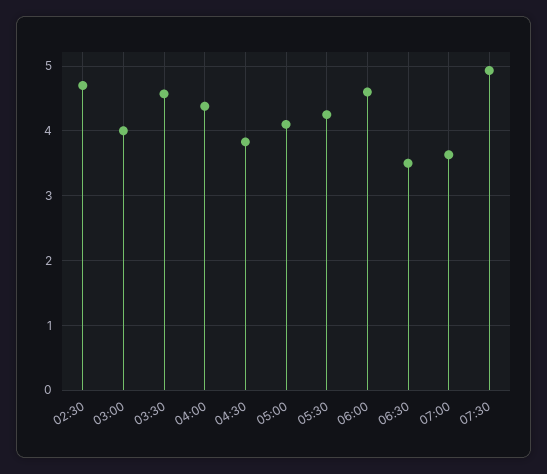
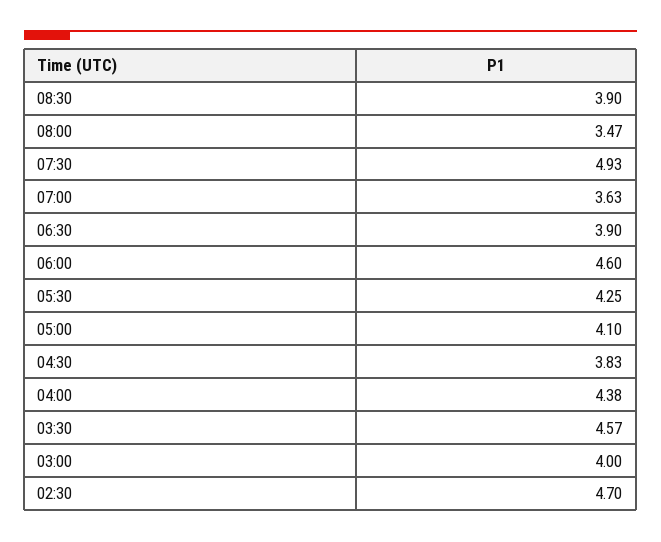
06:30: 3.5 -> 3.9
08:30: none -> 3.9
08:00: none -> 3.47

